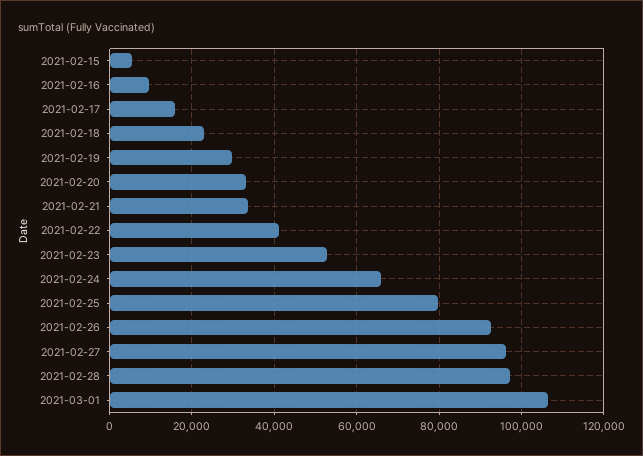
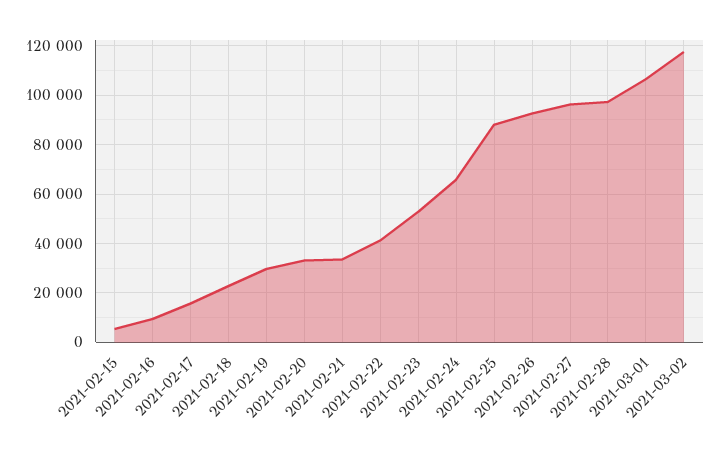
2021-02-25: 80000 -> 87500
2021-03-02: none -> 117500

